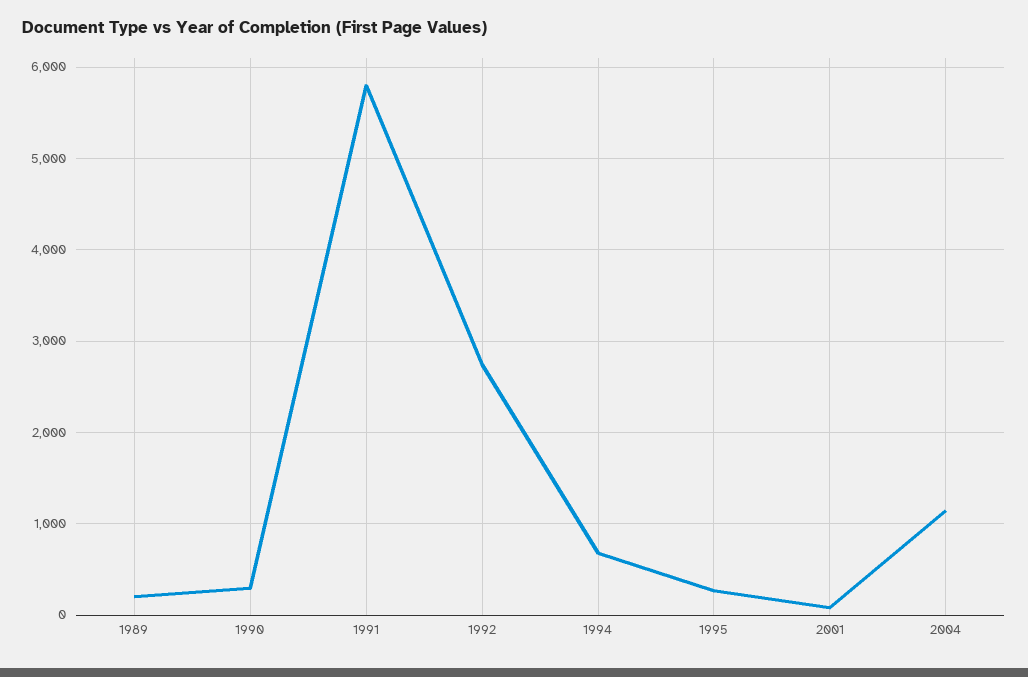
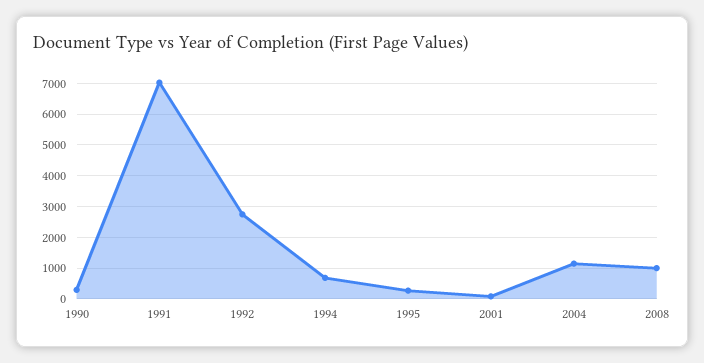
1989: 200 -> none
1991: 5800 -> 7000
2008: none -> 1000

